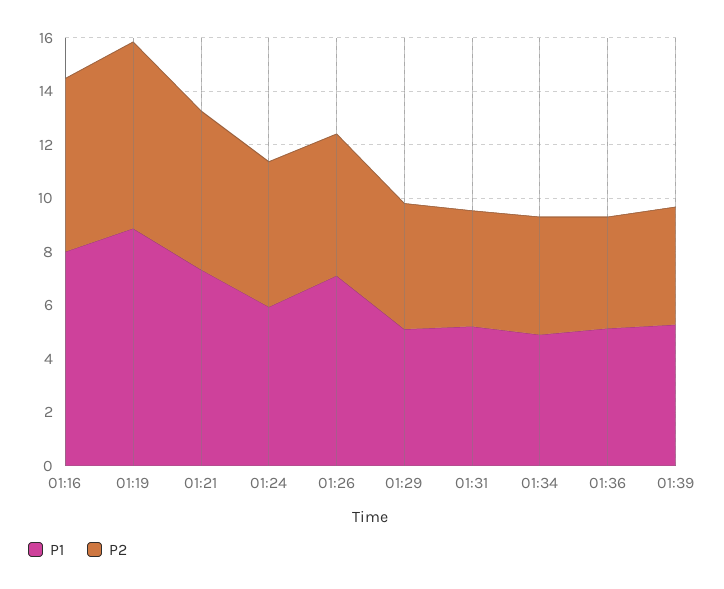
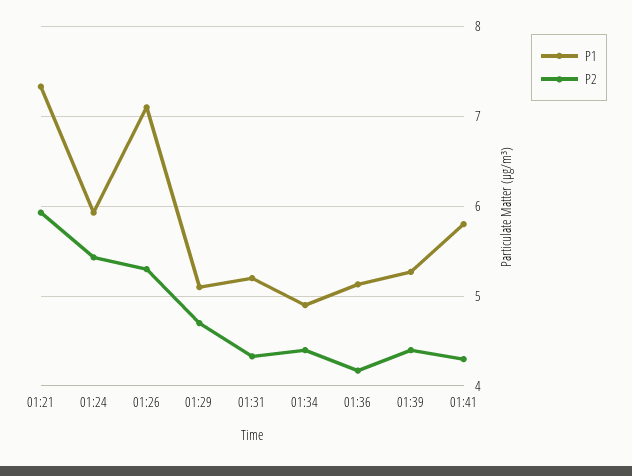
P1, 01:16: 8 -> none
P2, 01:16: 6.5 -> none
P1, 01:19: 9 -> none
P2, 01:19: 7 -> none
P1, 01:41: none -> 5.8
P2, 01:41: none -> 4.3

